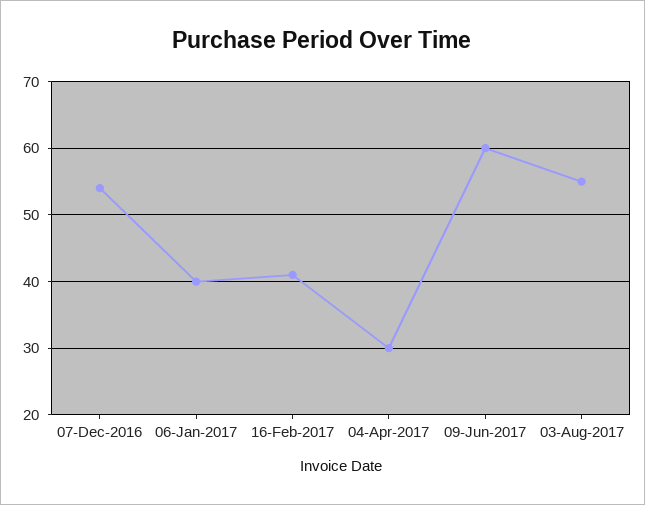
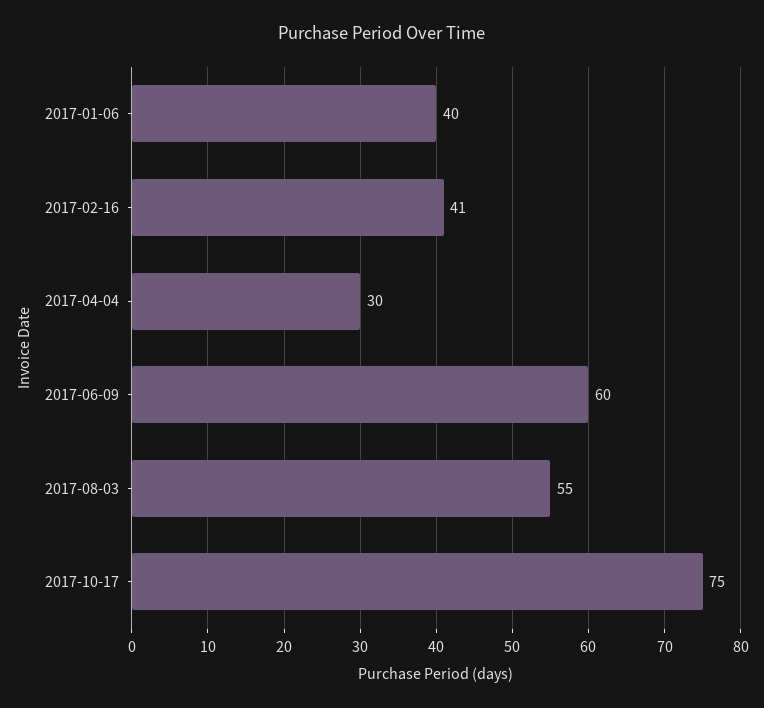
07-Dec-2016: 54 -> none
2017-10-17: none -> 75

